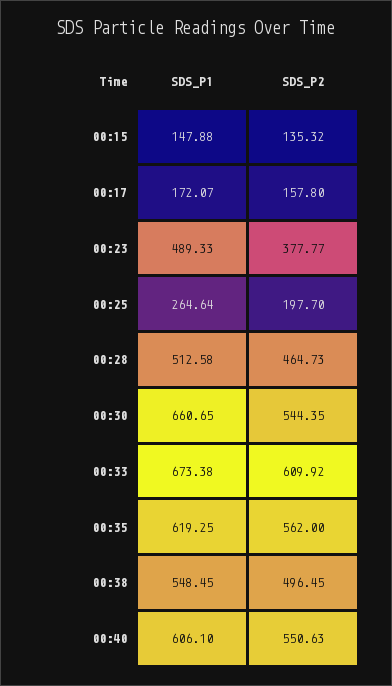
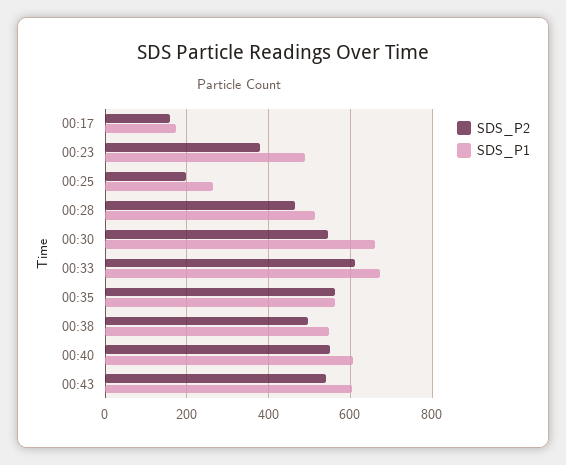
SDS_P1, 00:15: 147.88 -> none
SDS_P2, 00:15: 135.32 -> none
SDS_P1, 00:35: 619.25 -> 560
SDS_P2, 00:43: none -> 540
SDS_P1, 00:43: none -> 600

